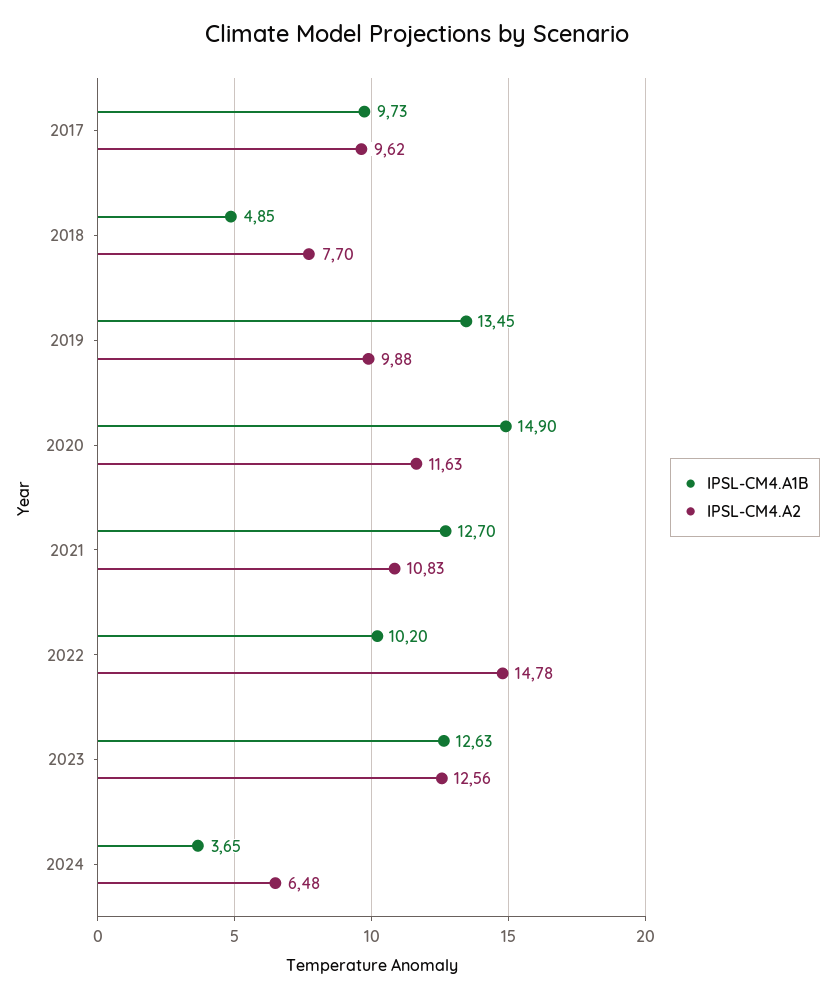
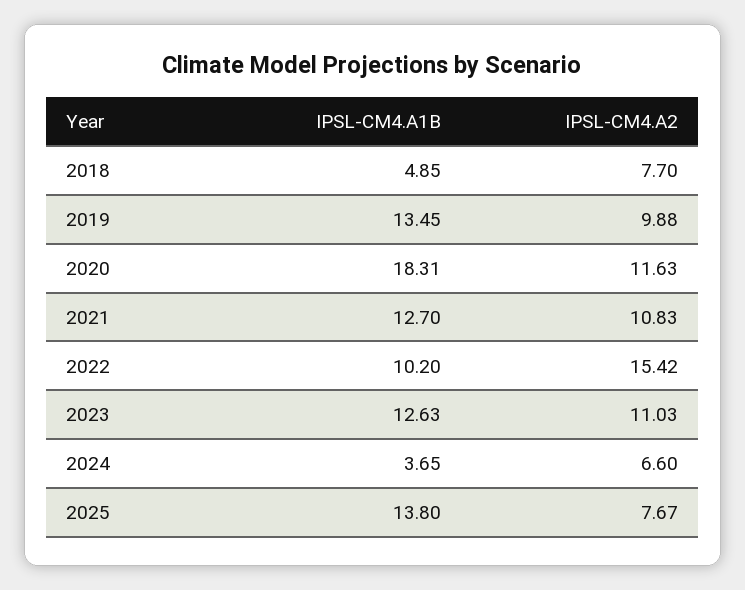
IPSL-CM4.A1B, 2017: 9.73 -> none
IPSL-CM4.A2, 2017: 9.62 -> none
IPSL-CM4.A1B, 2020: 14.9 -> 18.31
IPSL-CM4.A2, 2022: 14.78 -> 15.42
IPSL-CM4.A2, 2023: 12.56 -> 11.03
IPSL-CM4.A2, 2024: 6.48 -> 6.6
IPSL-CM4.A1B, 2025: none -> 13.8
IPSL-CM4.A2, 2025: none -> 7.67

